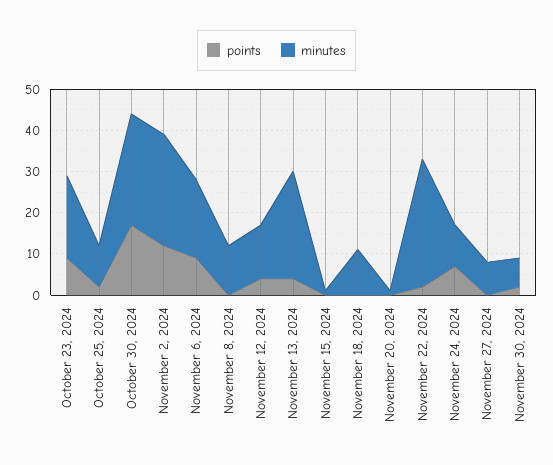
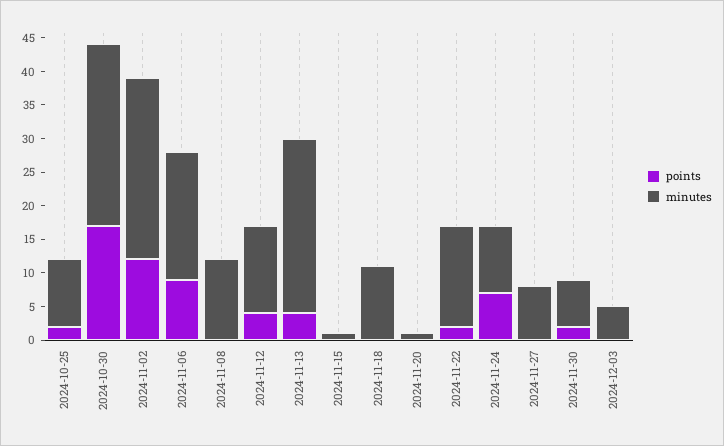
points, October 23, 2024: 10 -> none
minutes, October 23, 2024: 20 -> none
minutes, November 22, 2024: 30 -> 15
points, 2024-12-03: none -> 0
minutes, 2024-12-03: none -> 5

